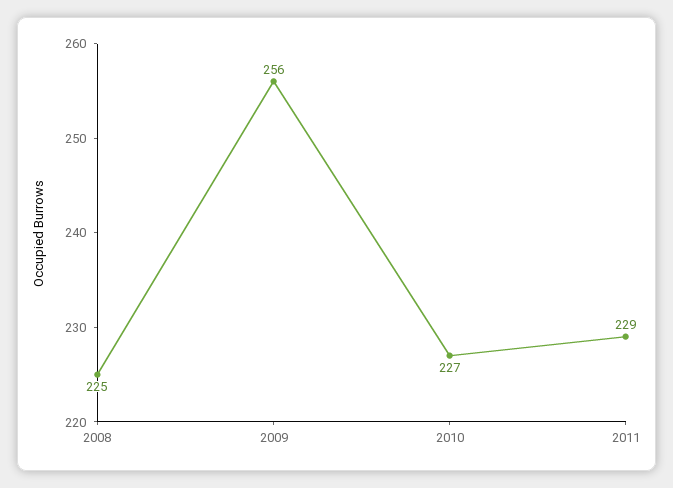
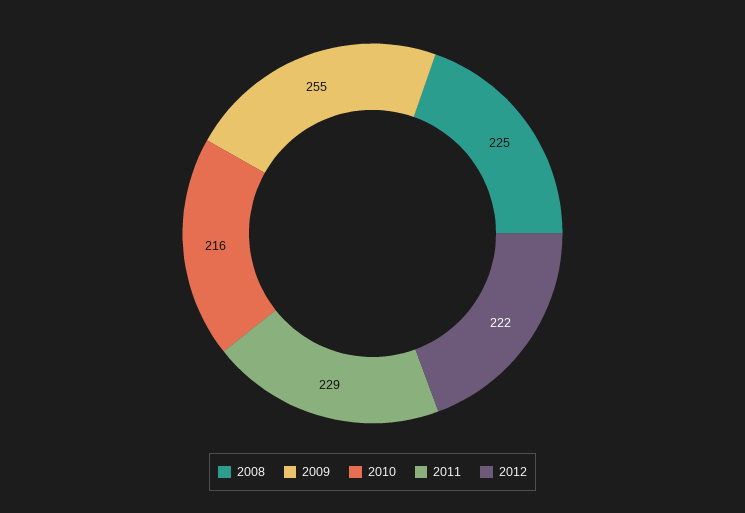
2009: 256 -> 255
2010: 227 -> 216
2012: none -> 222

